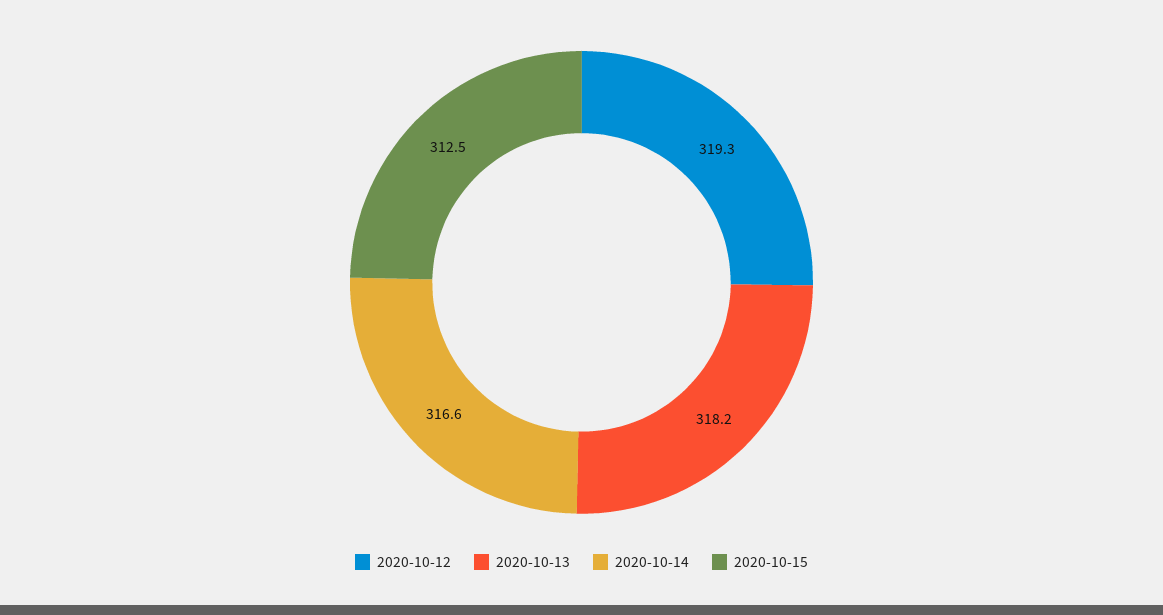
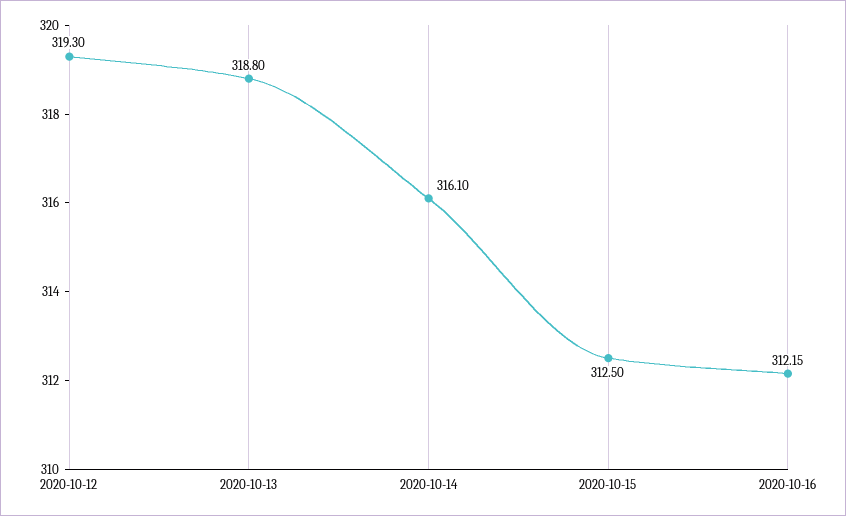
2020-10-13: 318.2 -> 318.8
2020-10-14: 316.6 -> 316.1
2020-10-16: none -> 312.15

